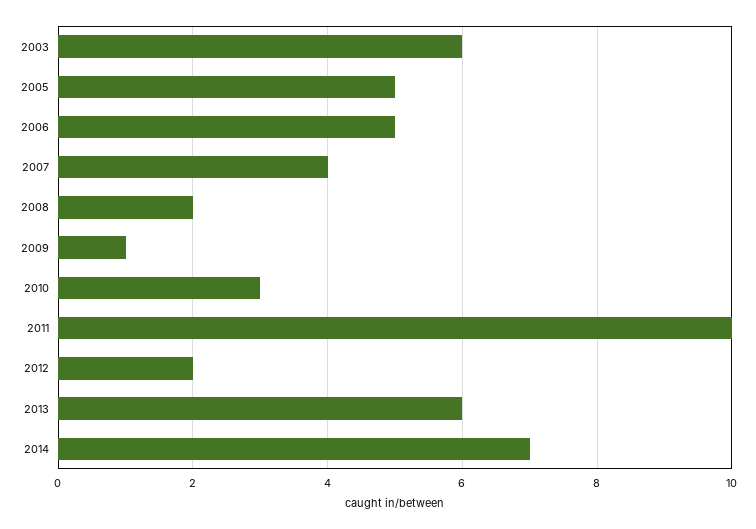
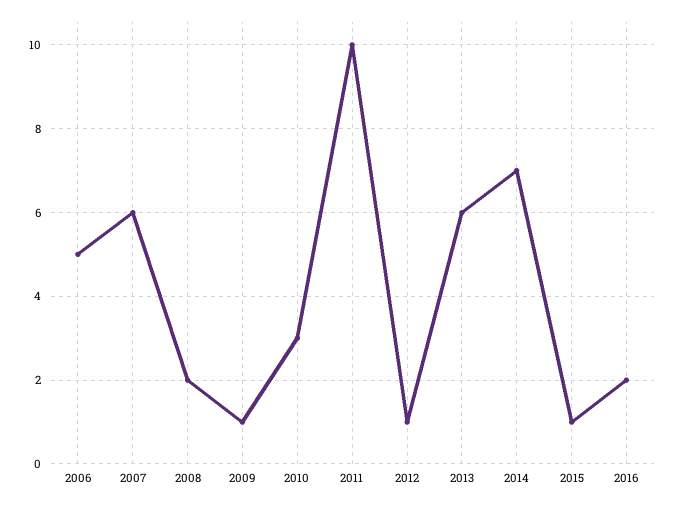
2003: 6 -> none
2005: 5 -> none
2007: 4 -> 6
2012: 2 -> 1
2015: none -> 1
2016: none -> 2

